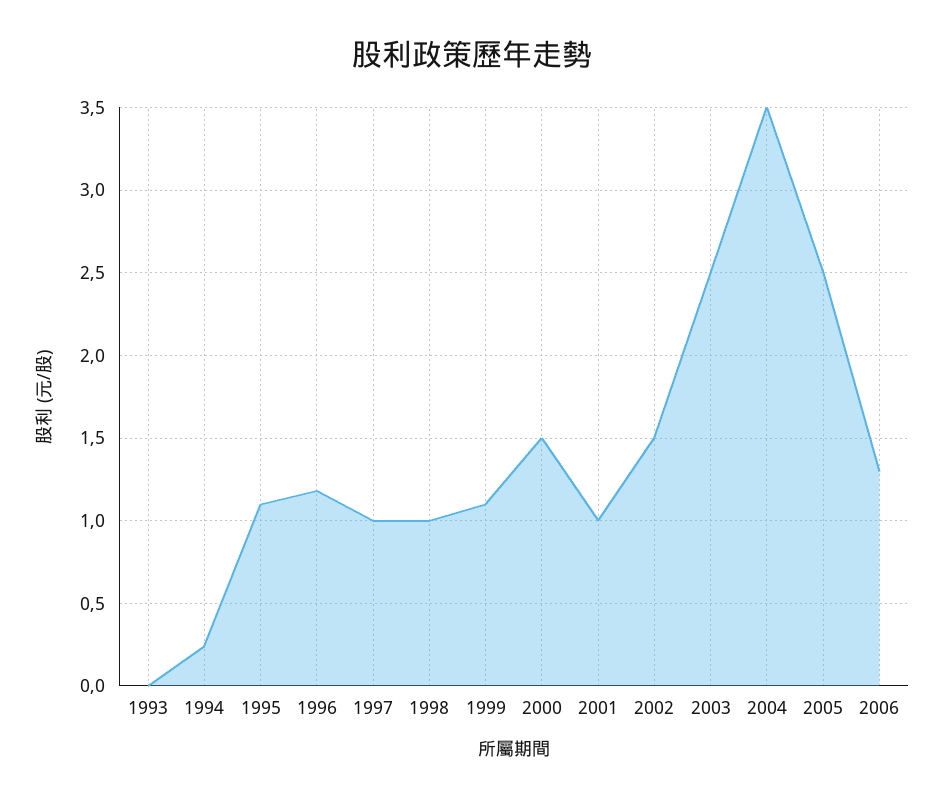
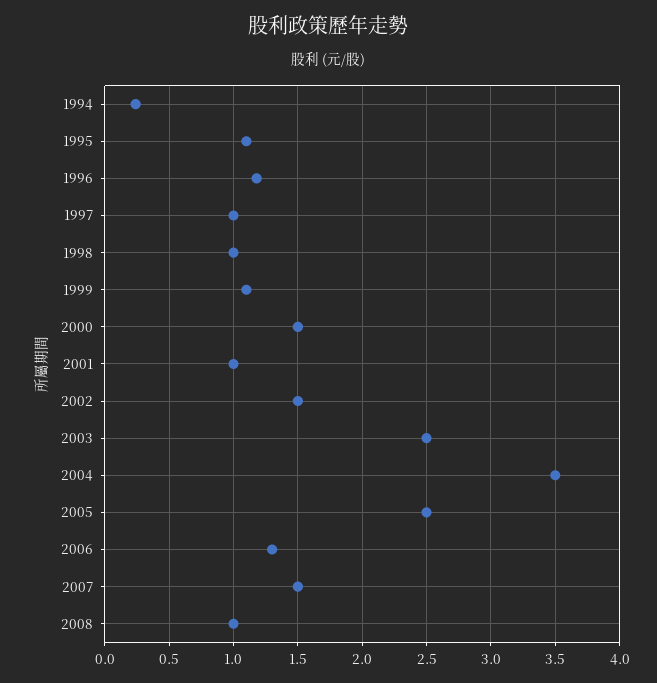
1993: 0 -> none
2007: none -> 1.5
2008: none -> 1

